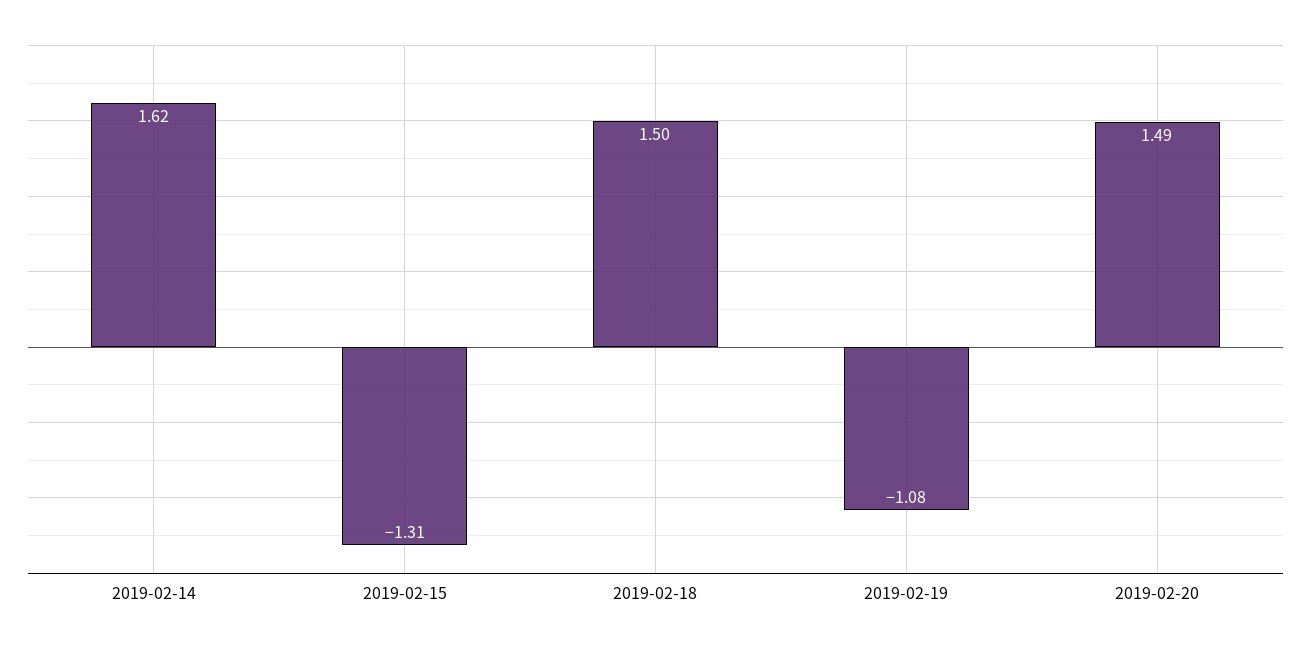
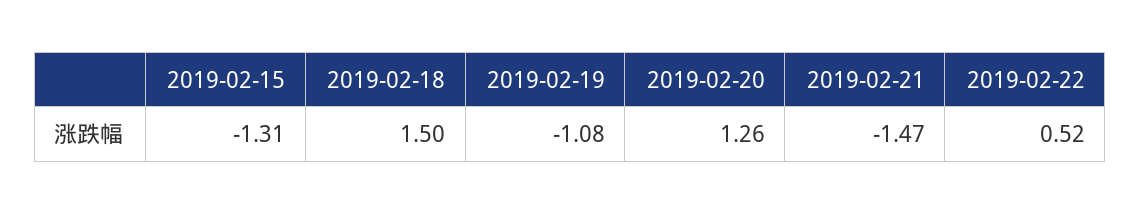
2019-02-14: 1.62 -> none
2019-02-20: 1.49 -> 1.26
2019-02-21: none -> -1.47
2019-02-22: none -> 0.52

